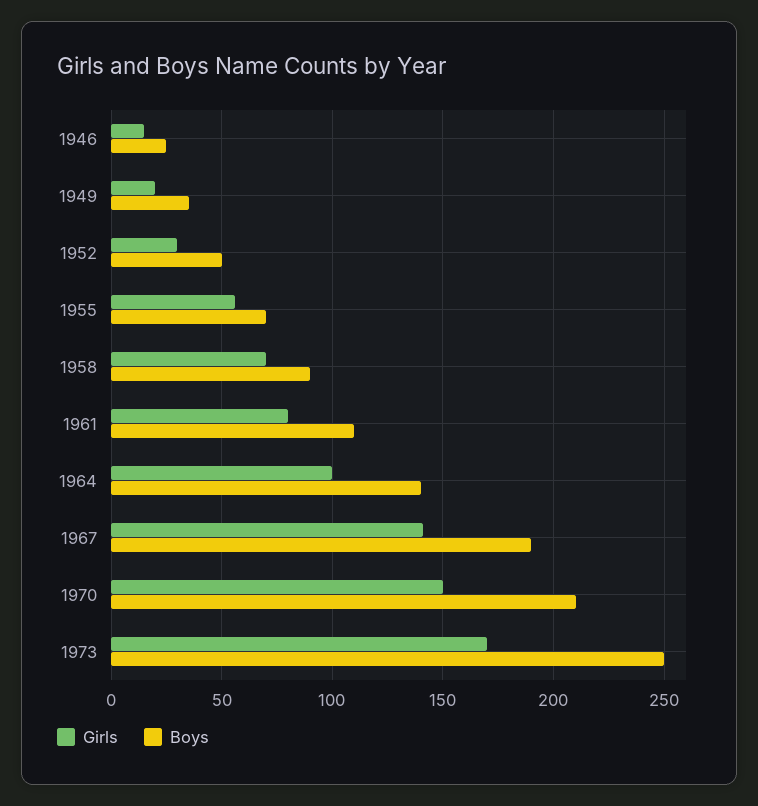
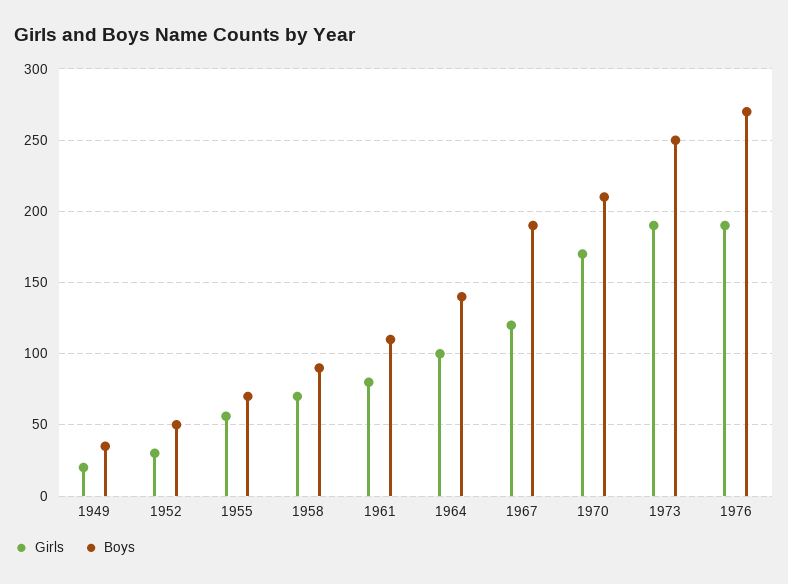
Girls, 1946: 15 -> none
Boys, 1946: 25 -> none
Girls, 1967: 140 -> 120
Girls, 1970: 150 -> 170
Girls, 1973: 170 -> 190
Girls, 1976: none -> 190
Boys, 1976: none -> 270

